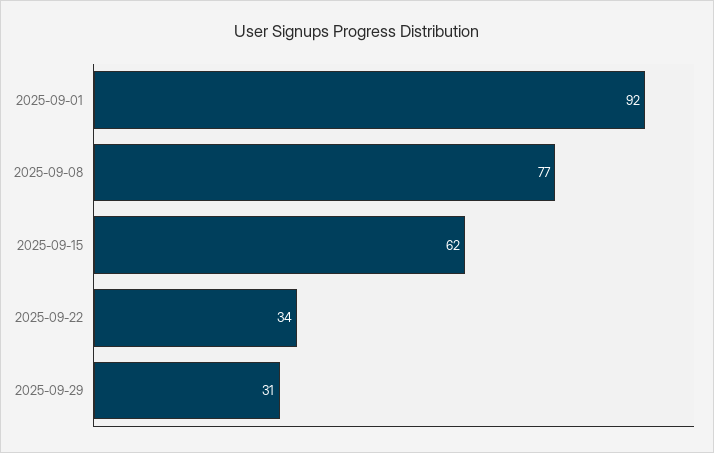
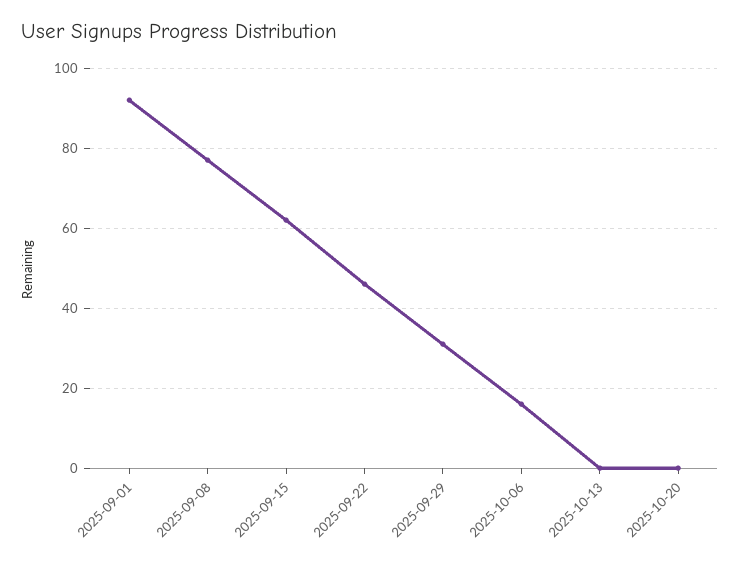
2025-09-22: 34 -> 45
2025-10-06: none -> 15
2025-10-13: none -> 0
2025-10-20: none -> 0

